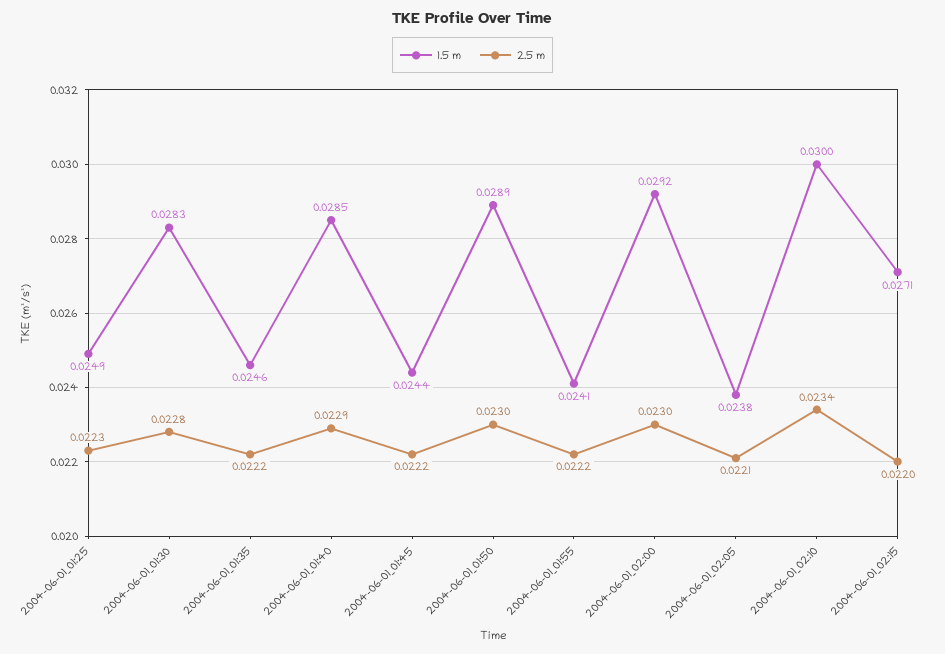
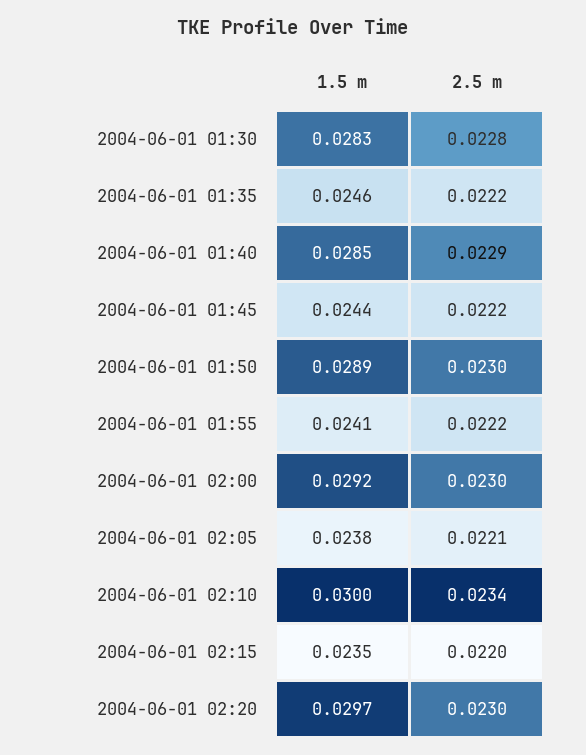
1.5 m, 2004-06-01_01:25: 0.0249 -> none
2.5 m, 2004-06-01_01:25: 0.0223 -> none
1.5 m, 2004-06-01_02:15: 0.0271 -> 0.0235
1.5 m, 2004-06-01 02:20: none -> 0.0297
2.5 m, 2004-06-01 02:20: none -> 0.023

